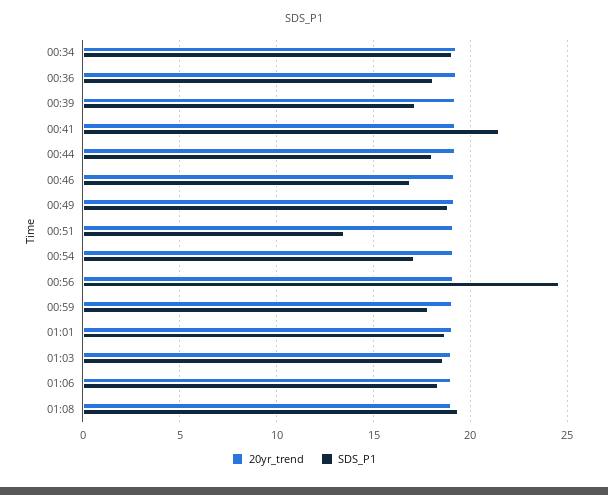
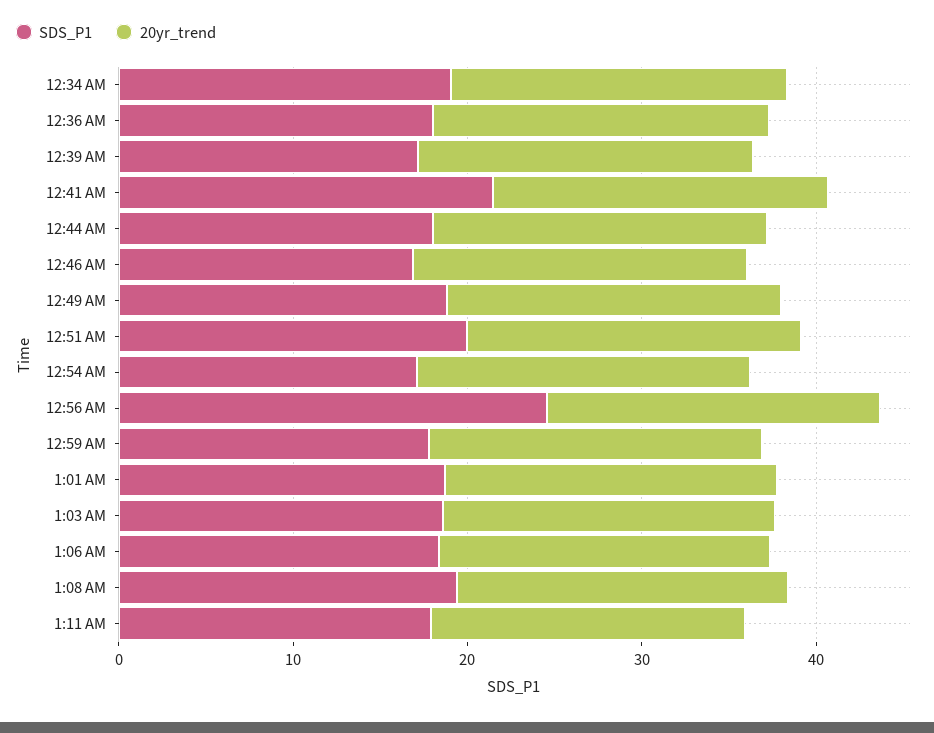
SDS_P1, 00:51: 13.5 -> 20
SDS_P1, 1:11 AM: none -> 18
20yr_trend, 1:11 AM: none -> 18

